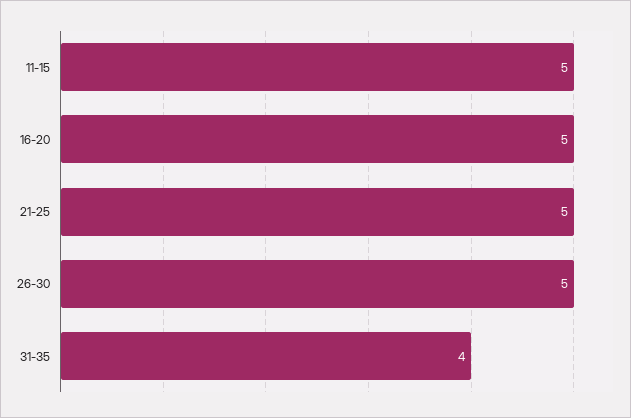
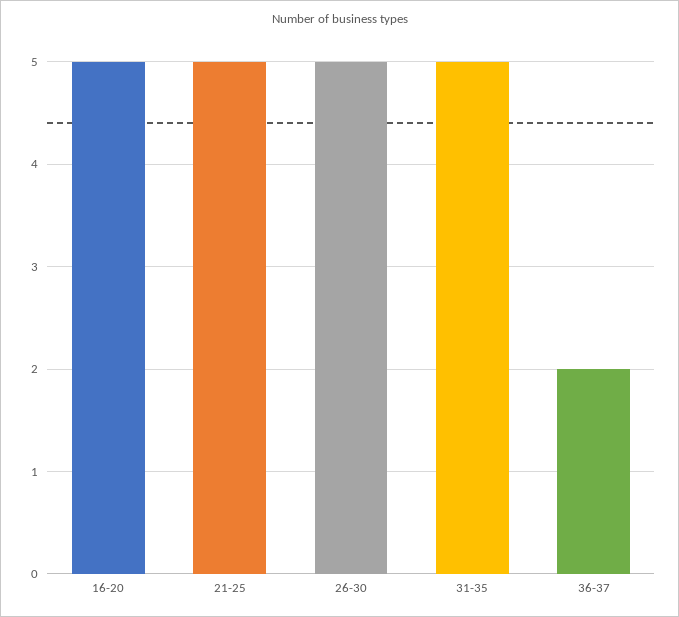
11-15: 5 -> none
31-35: 4 -> 5
36-37: none -> 2

